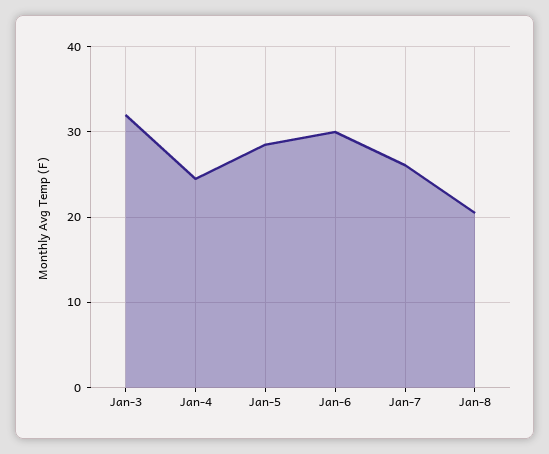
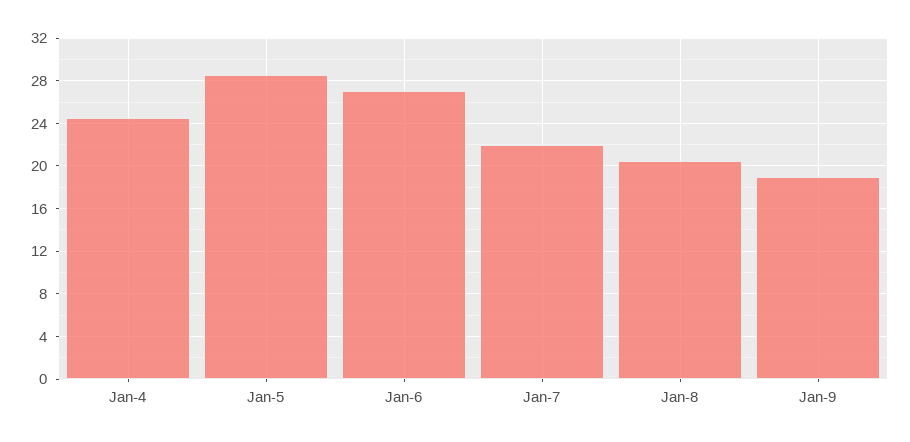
Jan-3: 32 -> none
Jan-6: 30 -> 27
Jan-7: 26 -> 22
Jan-9: none -> 19

